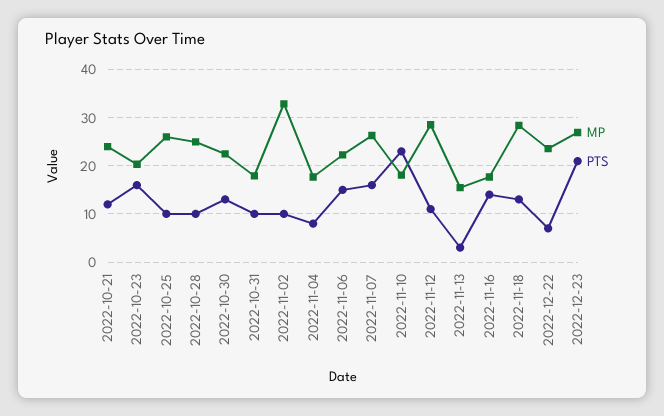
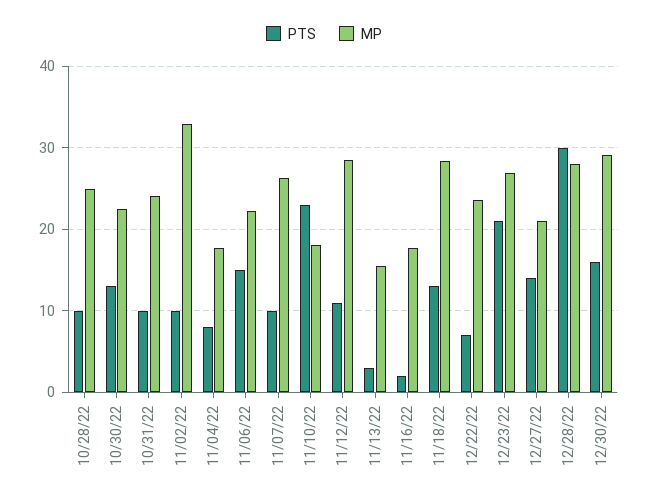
MP, 2022-10-21: 24 -> none
PTS, 2022-10-21: 12 -> none
MP, 2022-10-23: 20 -> none
PTS, 2022-10-23: 16 -> none
MP, 2022-10-25: 26 -> none
PTS, 2022-10-25: 10 -> none
MP, 2022-10-31: 18 -> 24
PTS, 2022-11-07: 16 -> 10
PTS, 2022-11-16: 14 -> 2
PTS, 12/27/22: none -> 14
MP, 12/27/22: none -> 21
PTS, 12/28/22: none -> 30
MP, 12/28/22: none -> 28
PTS, 12/30/22: none -> 16
MP, 12/30/22: none -> 29

